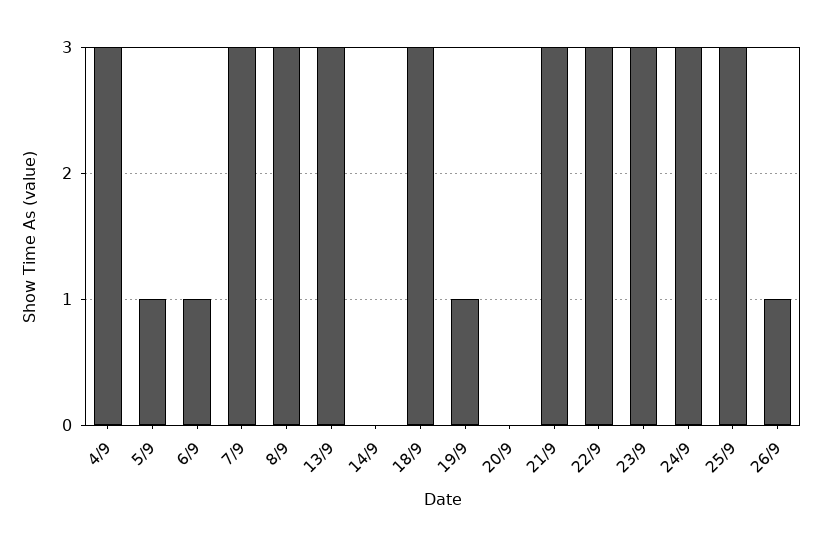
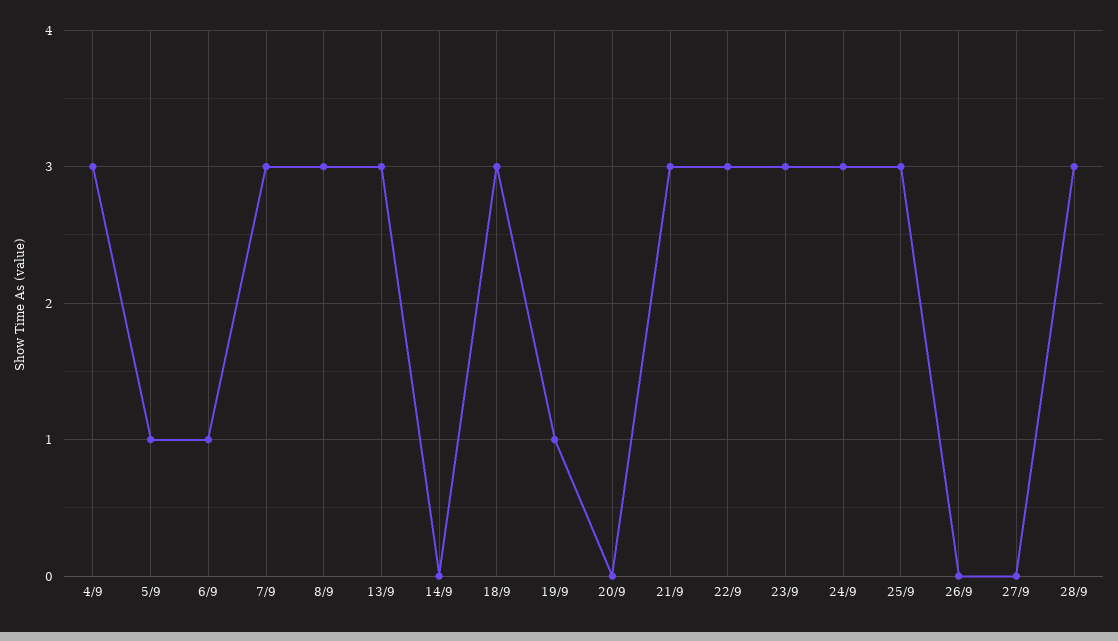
26/9: 1 -> 0
27/9: none -> 0
28/9: none -> 3

